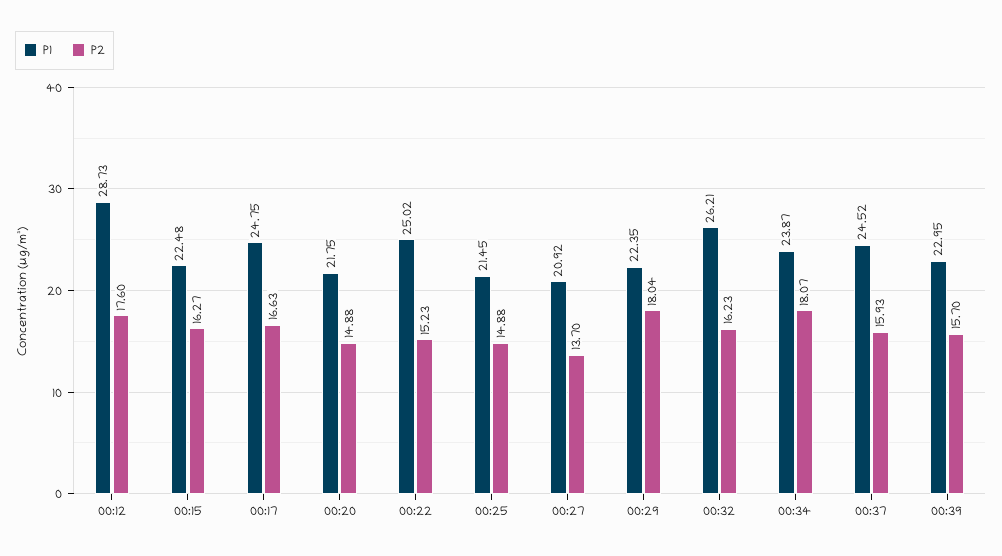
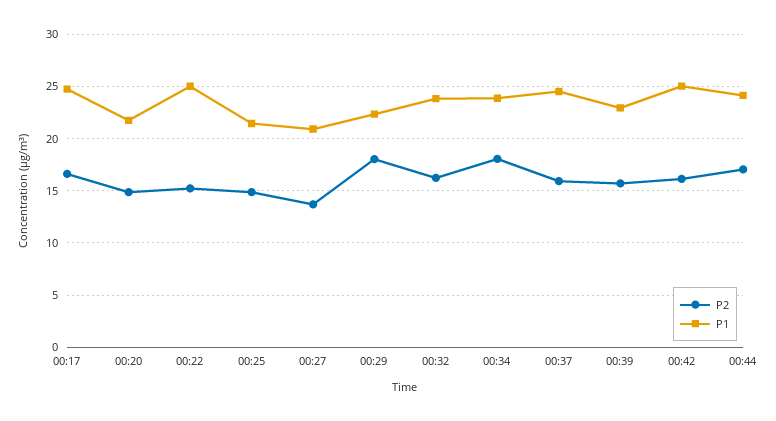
P1, 00:12: 28.73 -> none
P2, 00:12: 17.6 -> none
P1, 00:15: 22.48 -> none
P2, 00:15: 16.27 -> none
P1, 00:32: 26.21 -> 24
P2, 00:42: none -> 16
P1, 00:42: none -> 25
P2, 00:44: none -> 17
P1, 00:44: none -> 24

